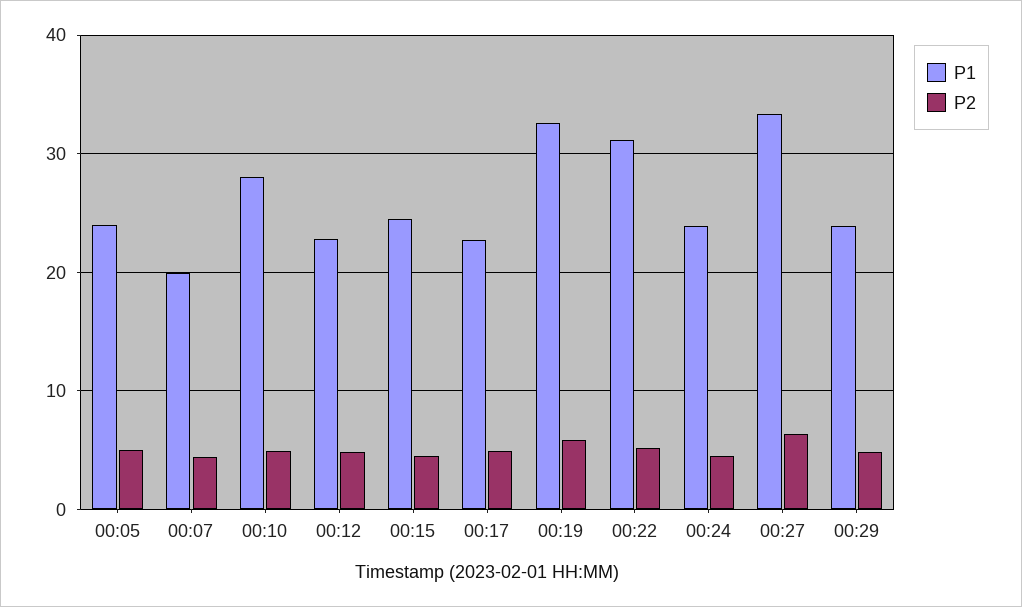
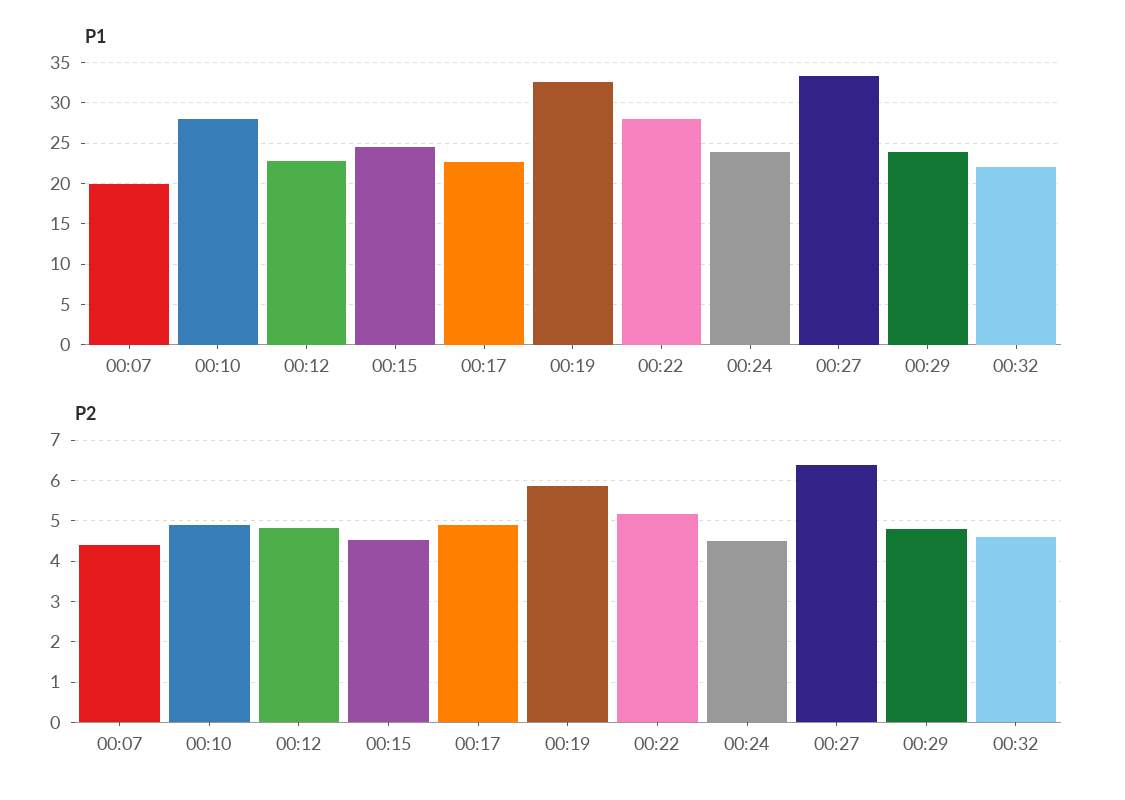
P1, 00:05: 24 -> none
P2, 00:05: 5 -> none
P1, 00:22: 31 -> 28
P1, 00:32: none -> 22
P2, 00:32: none -> 4.6

